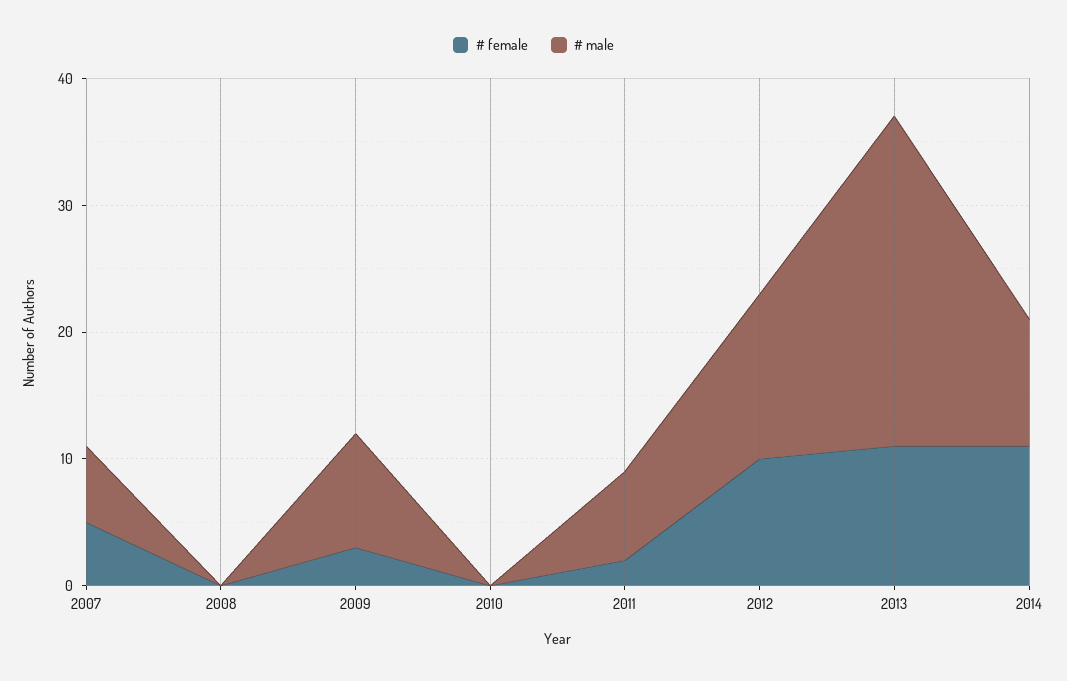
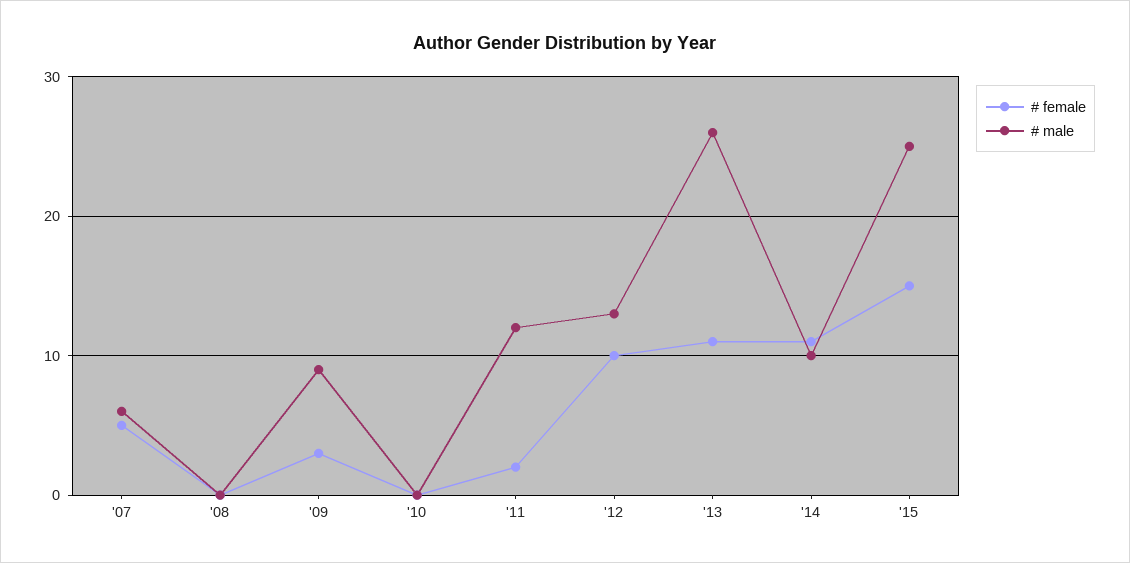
# male, 2011: 7 -> 12
# female, '15: none -> 15
# male, '15: none -> 25

